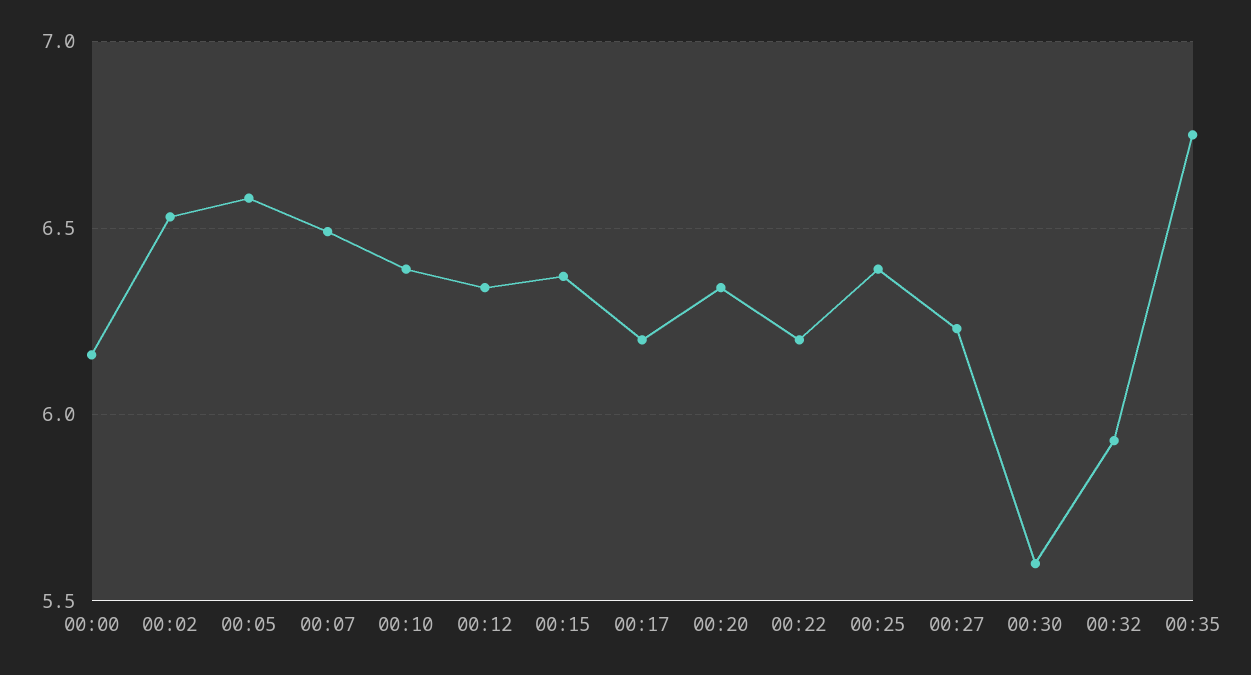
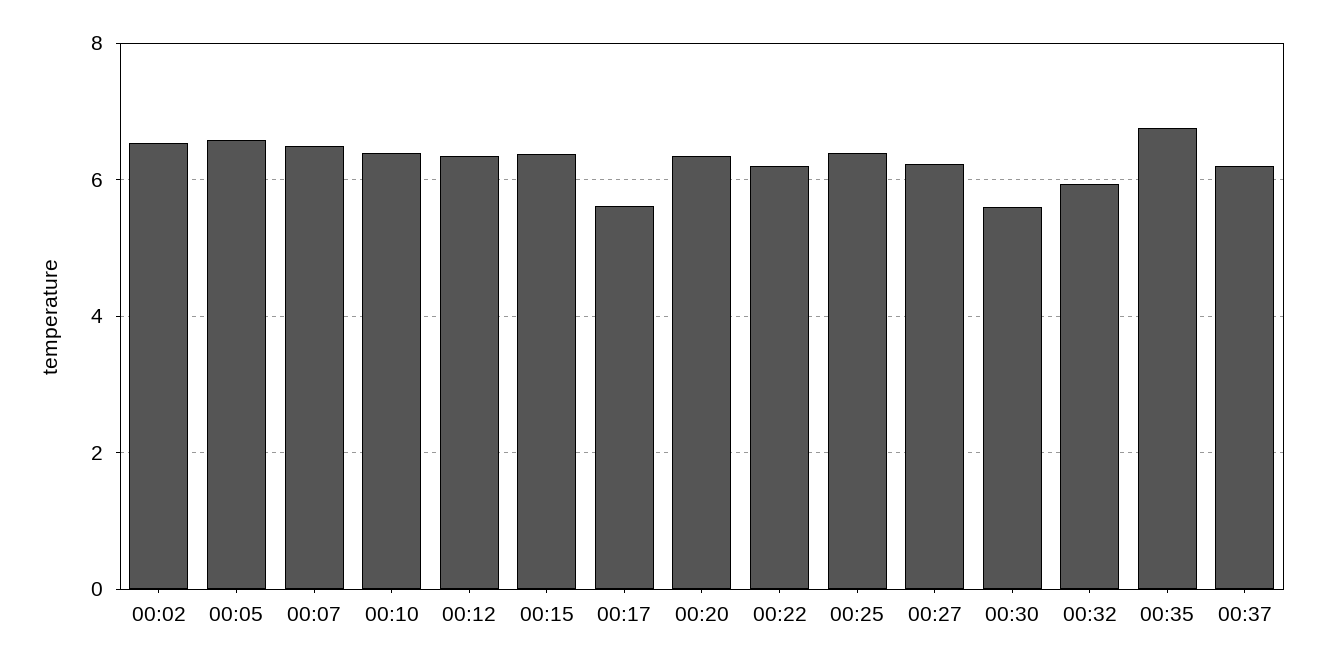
00:00: 6.15 -> none
00:17: 6.2 -> 5.6
00:37: none -> 6.2

